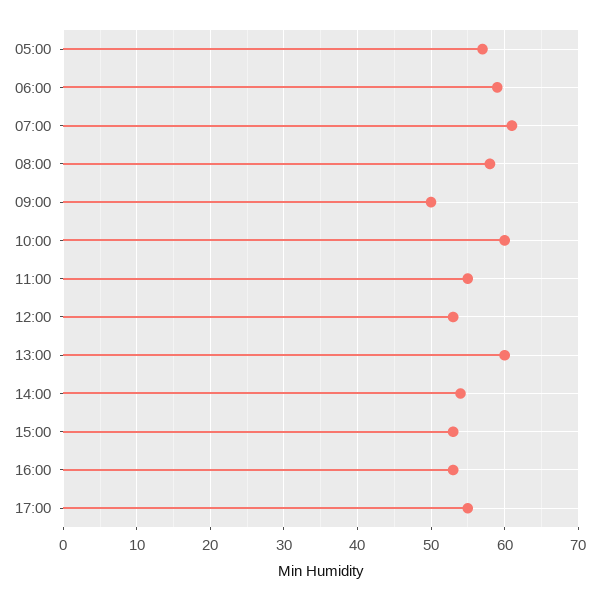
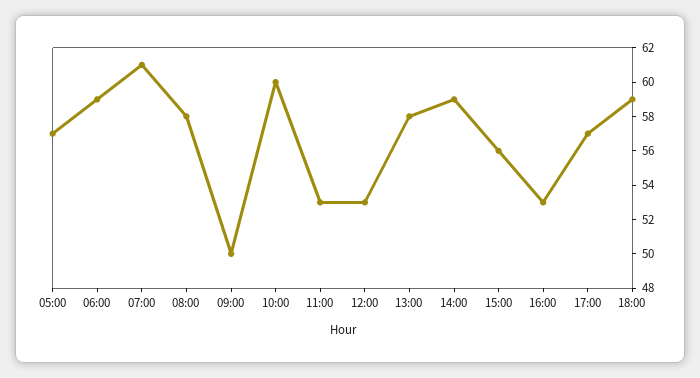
11:00: 55 -> 53
13:00: 60 -> 58
14:00: 54 -> 59
15:00: 53 -> 56
17:00: 55 -> 57
18:00: none -> 59

